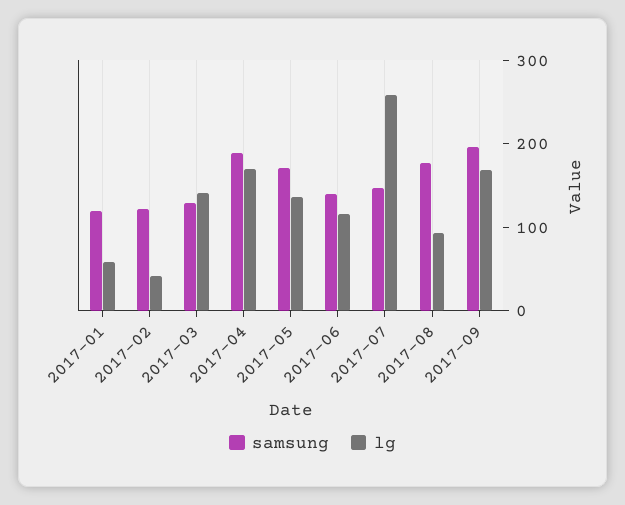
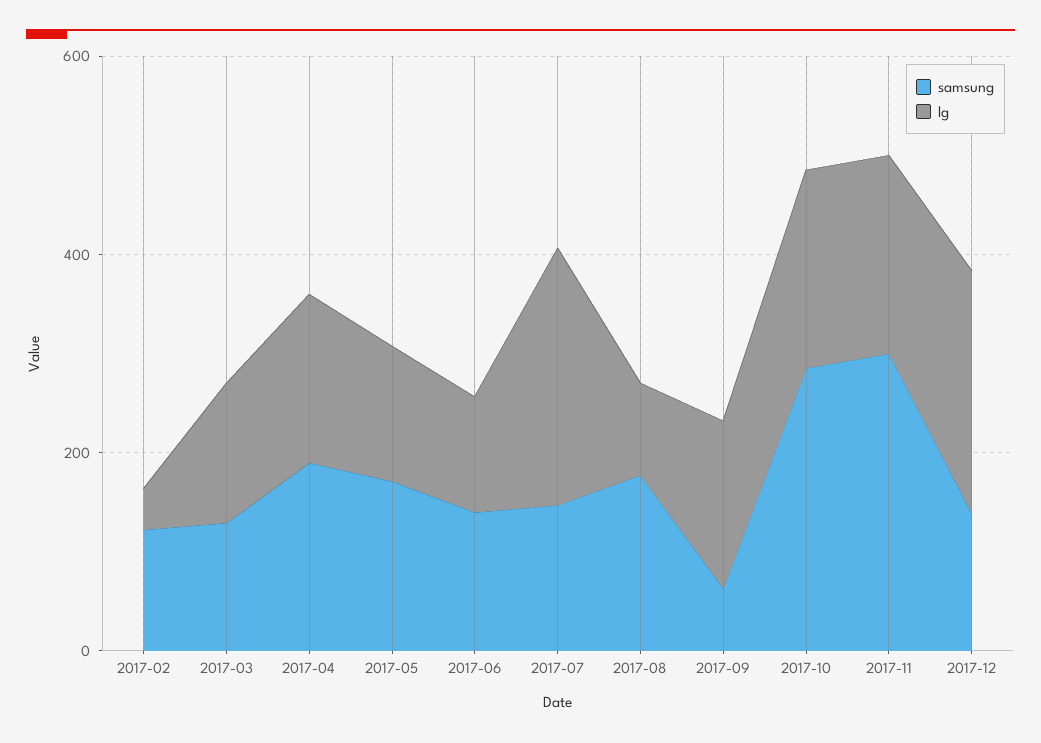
samsung, 2017-01: 120 -> none
lg, 2017-01: 60 -> none
samsung, 2017-09: 200 -> 50
samsung, 2017-10: none -> 300
lg, 2017-10: none -> 200
samsung, 2017-11: none -> 300
lg, 2017-11: none -> 200
samsung, 2017-12: none -> 150
lg, 2017-12: none -> 250

